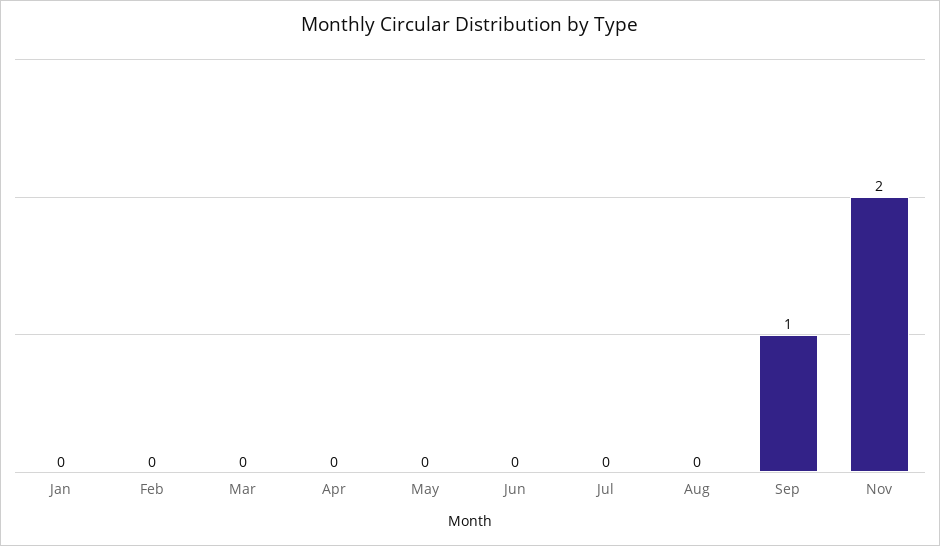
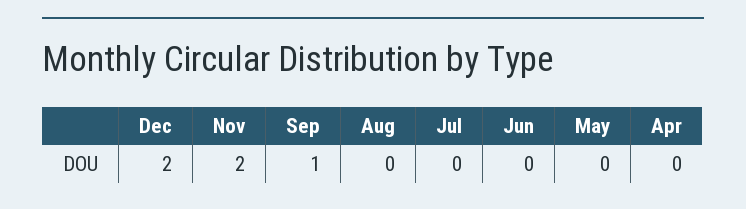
Jan: 0 -> none
Feb: 0 -> none
Mar: 0 -> none
Dec: none -> 2

